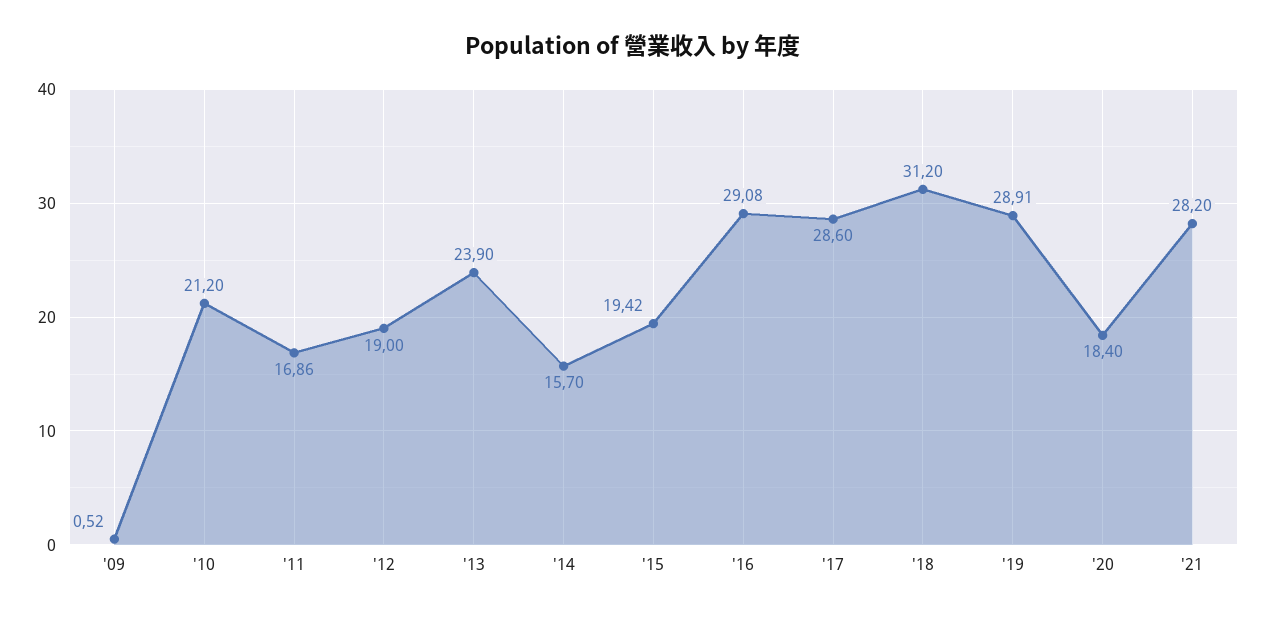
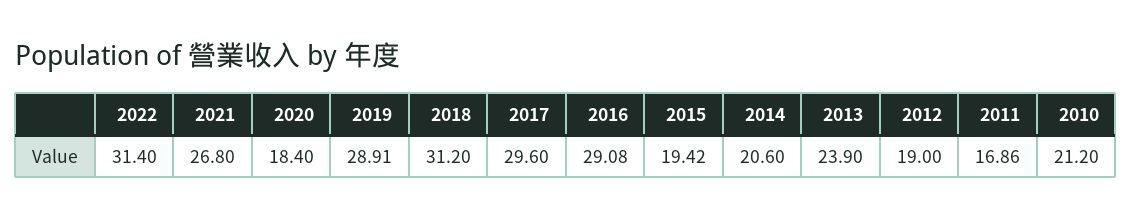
'09: 0.52 -> none
'14: 15.7 -> 20.6
'17: 28.6 -> 29.6
'21: 28.2 -> 26.8
2022: none -> 31.4

